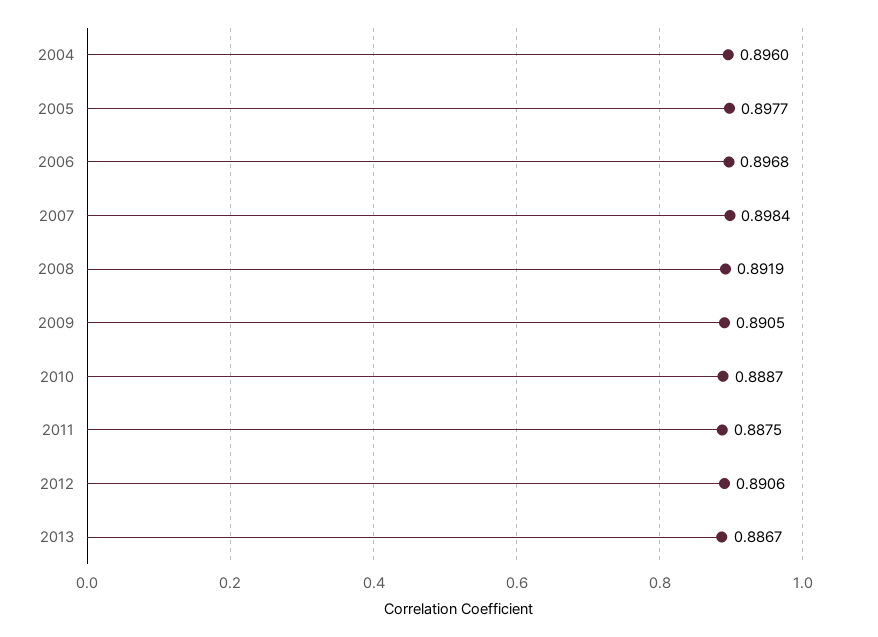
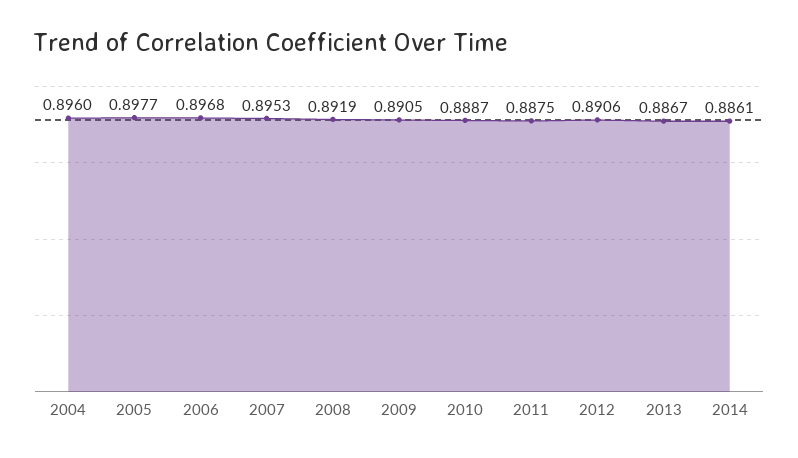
2007: 0.8984 -> 0.8953
2014: none -> 0.8861

